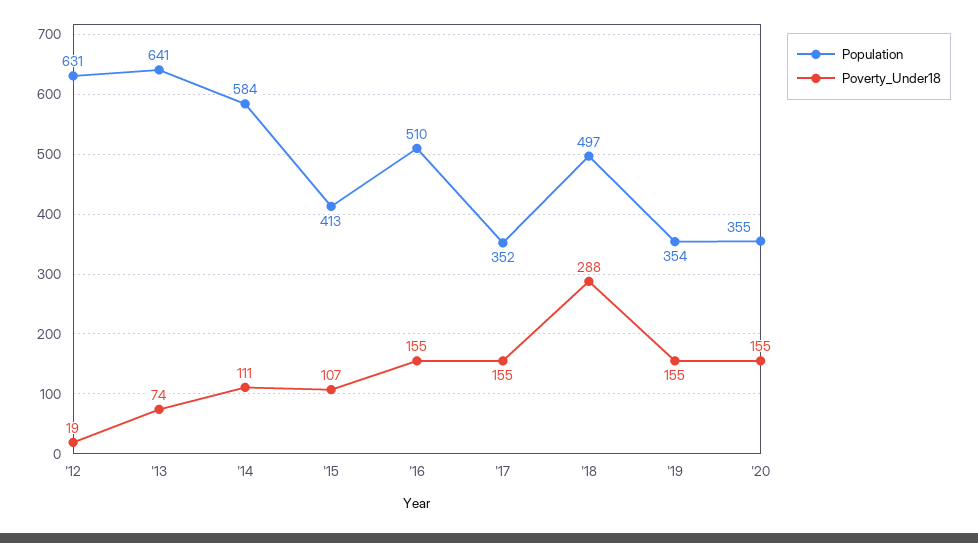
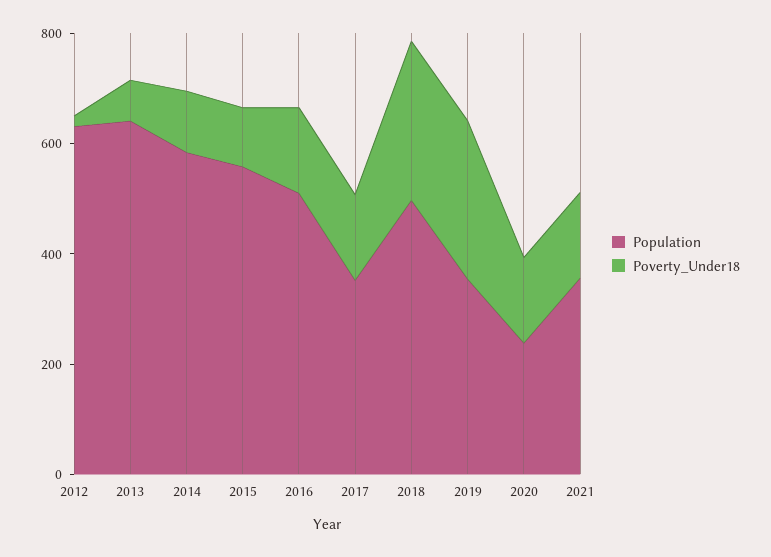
Population, '15: 413 -> 550
Poverty_Under18, '19: 155 -> 300
Population, '20: 355 -> 250
Population, 2021: none -> 350
Poverty_Under18, 2021: none -> 150

